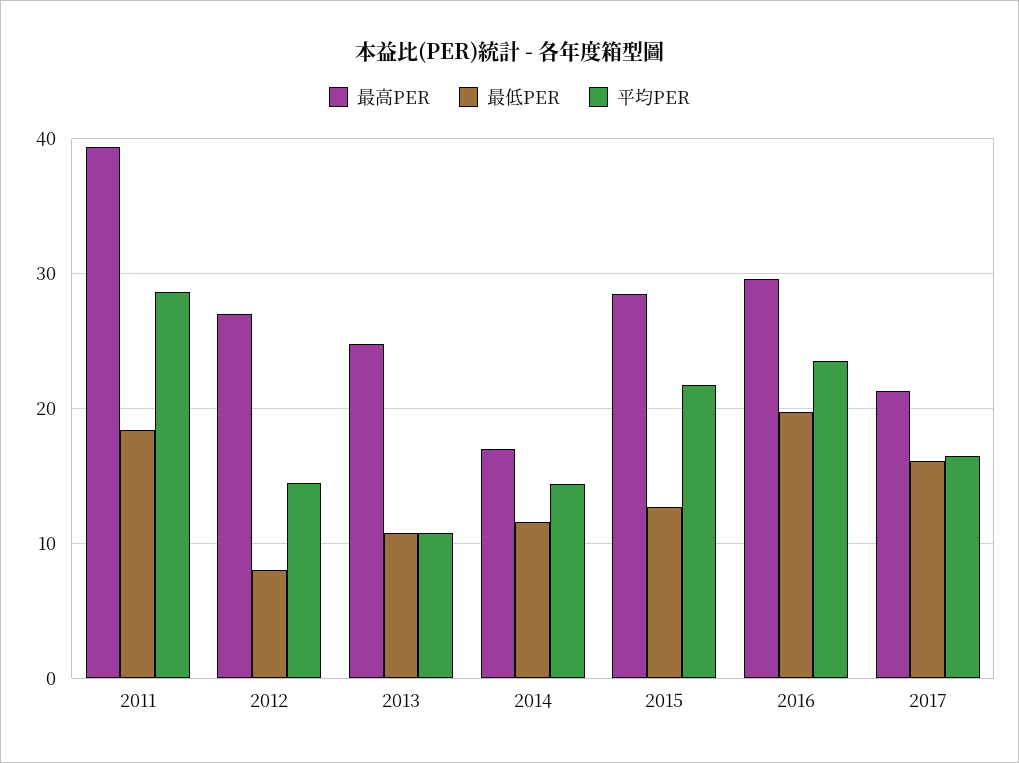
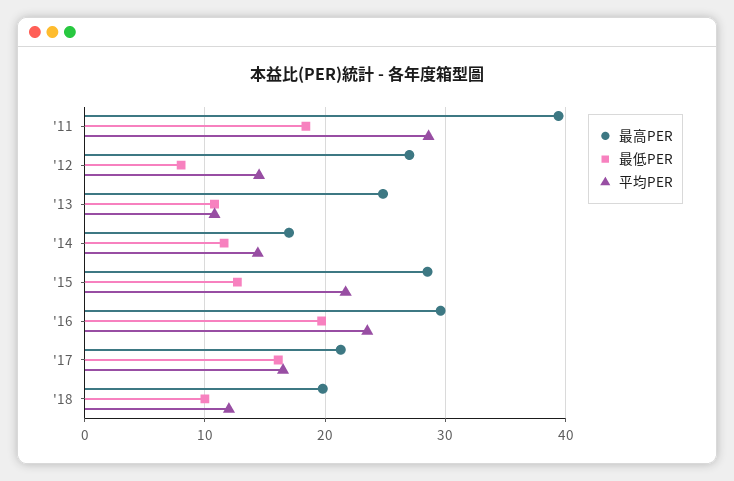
最高PER, '18: none -> 20
最低PER, '18: none -> 10
平均PER, '18: none -> 12

